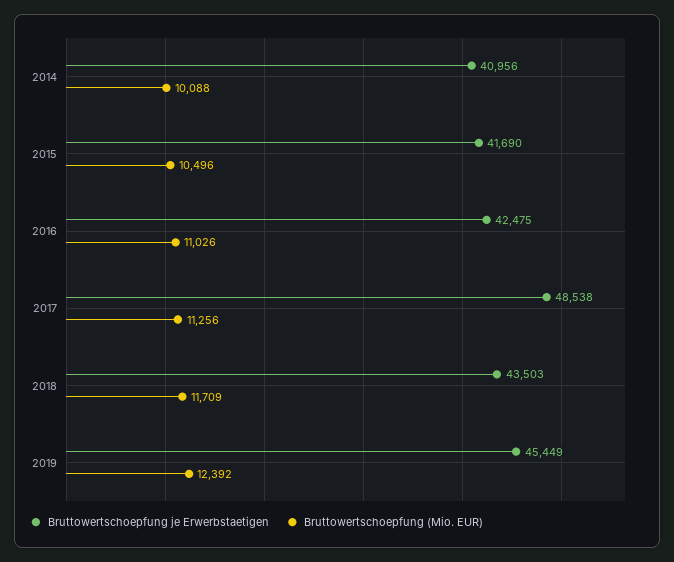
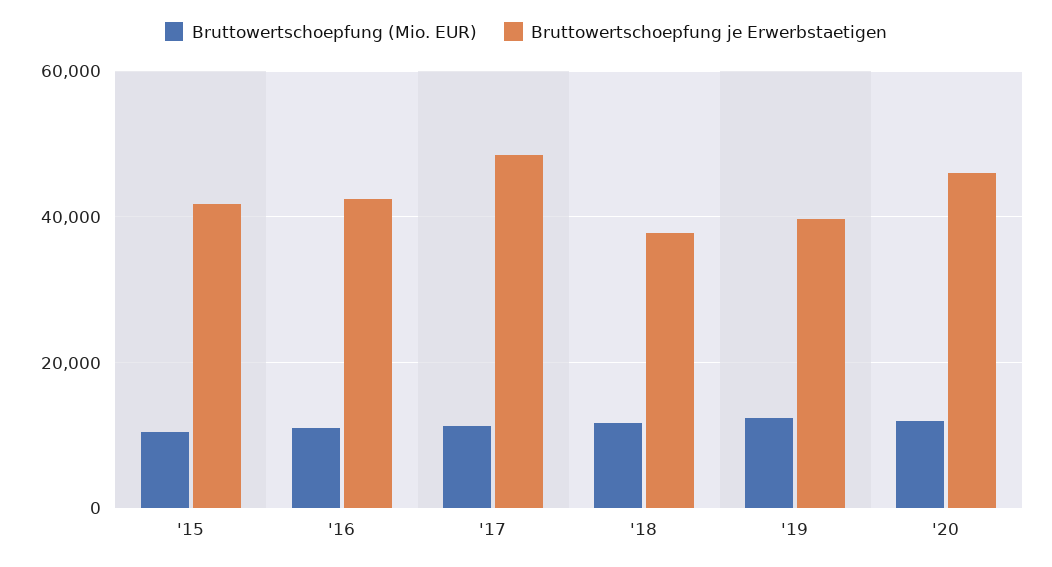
Bruttowertschoepfung je Erwerbstaetigen, 2014: 40956 -> none
Bruttowertschoepfung (Mio. EUR), 2014: 10088 -> none
Bruttowertschoepfung je Erwerbstaetigen, 2018: 43503 -> 38000
Bruttowertschoepfung je Erwerbstaetigen, 2019: 45449 -> 40000
Bruttowertschoepfung (Mio. EUR), '20: none -> 12000
Bruttowertschoepfung je Erwerbstaetigen, '20: none -> 46000

